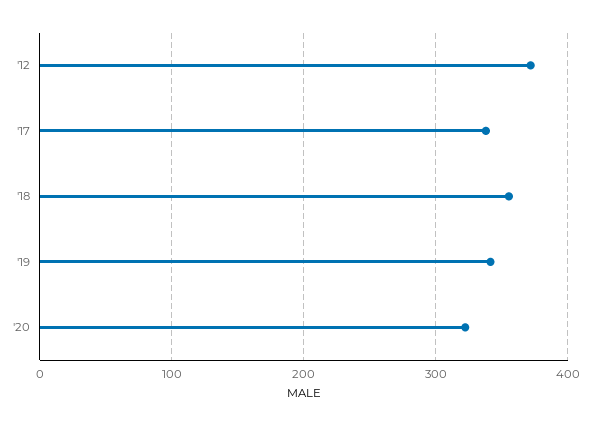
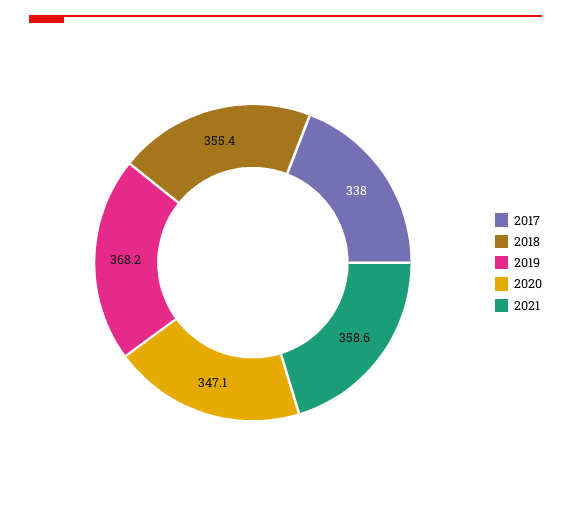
'12: 370 -> none
'19: 340 -> 368.2
'20: 320 -> 347.1
2021: none -> 358.6

